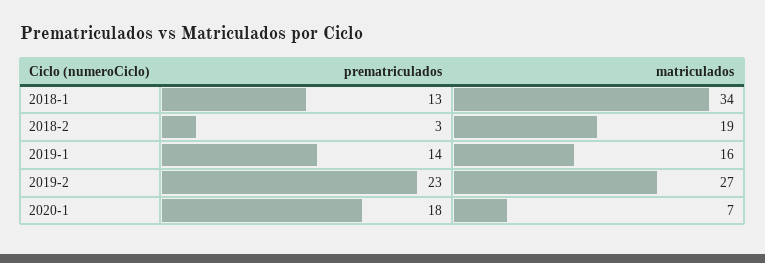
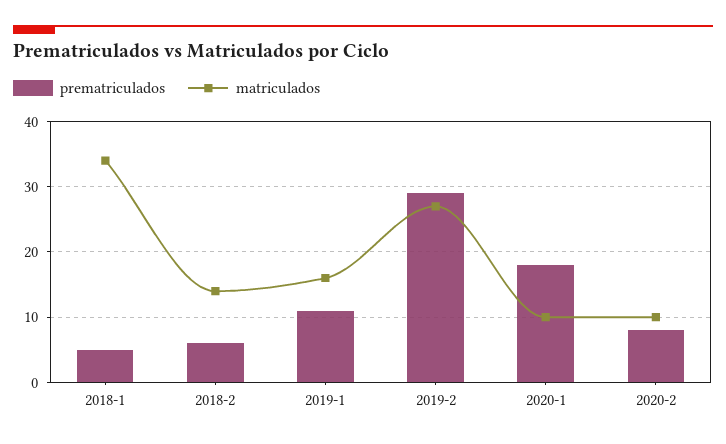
prematriculados, 2018-1: 13 -> 5
prematriculados, 2018-2: 3 -> 6
matriculados, 2018-2: 19 -> 14
prematriculados, 2019-1: 14 -> 11
prematriculados, 2019-2: 23 -> 29
matriculados, 2020-1: 7 -> 10
prematriculados, 2020-2: none -> 8
matriculados, 2020-2: none -> 10

